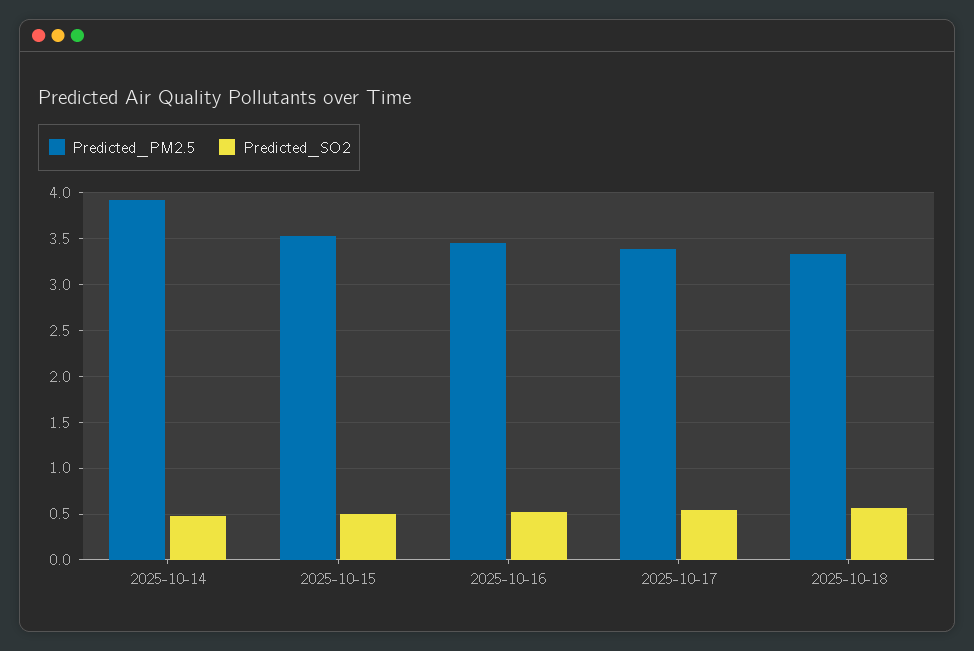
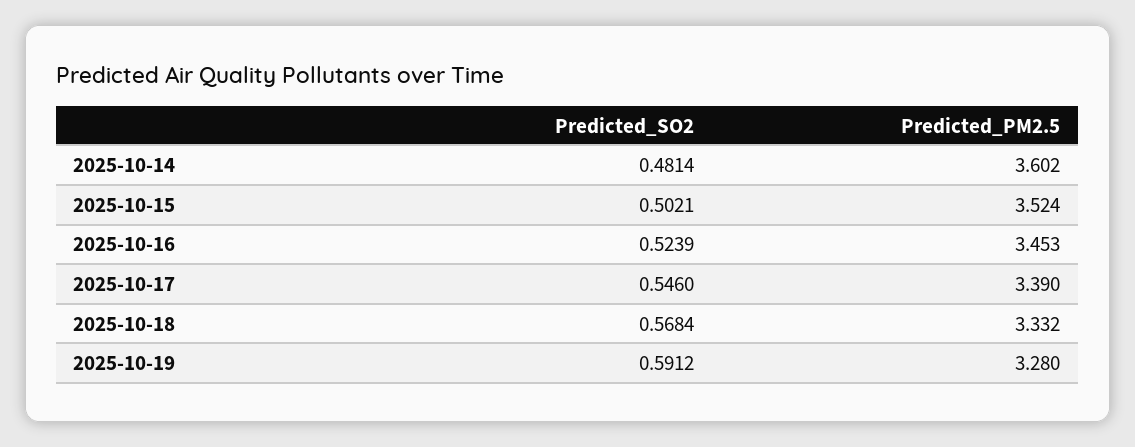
Predicted_PM2.5, 2025-10-14: 3.9 -> 3.602
Predicted_SO2, 2025-10-19: none -> 0.5912
Predicted_PM2.5, 2025-10-19: none -> 3.28

